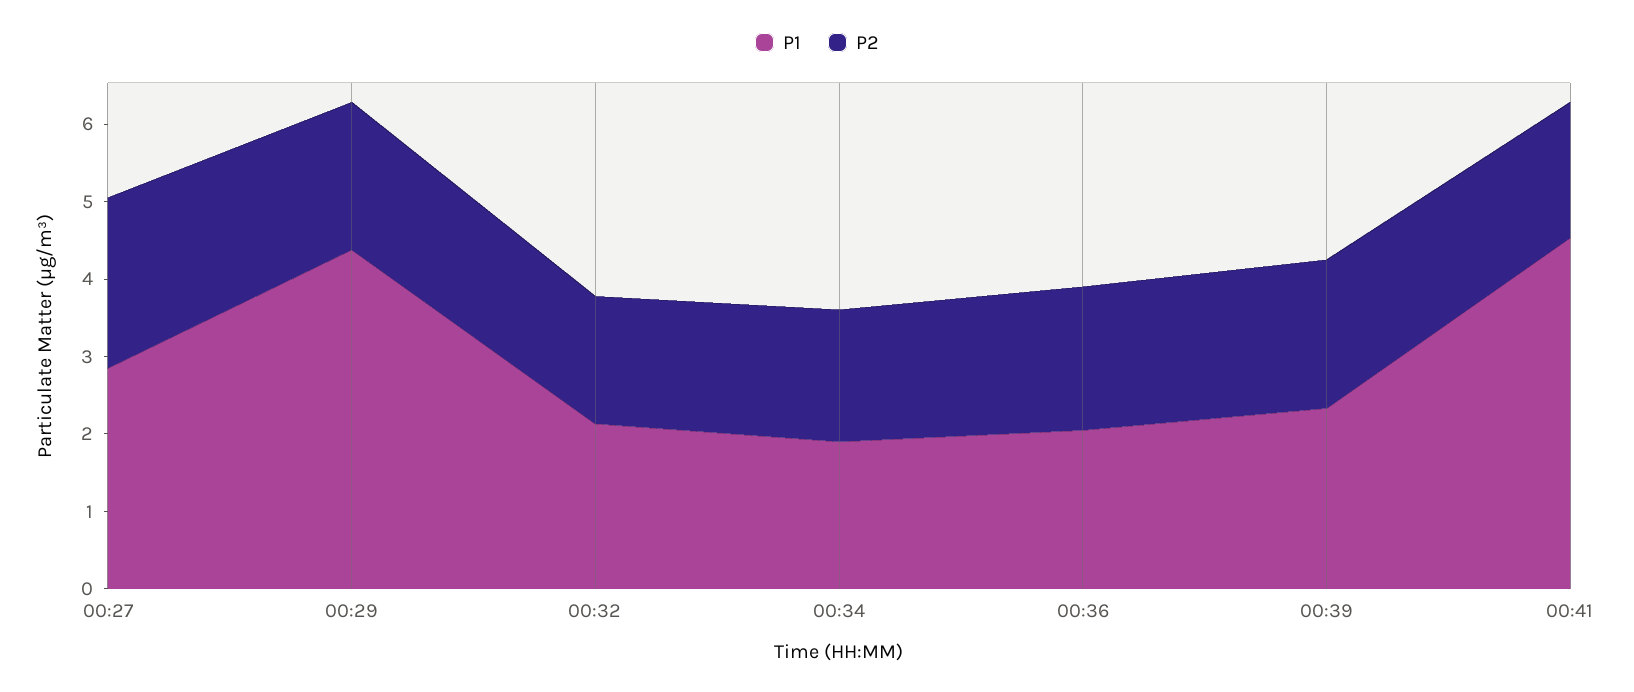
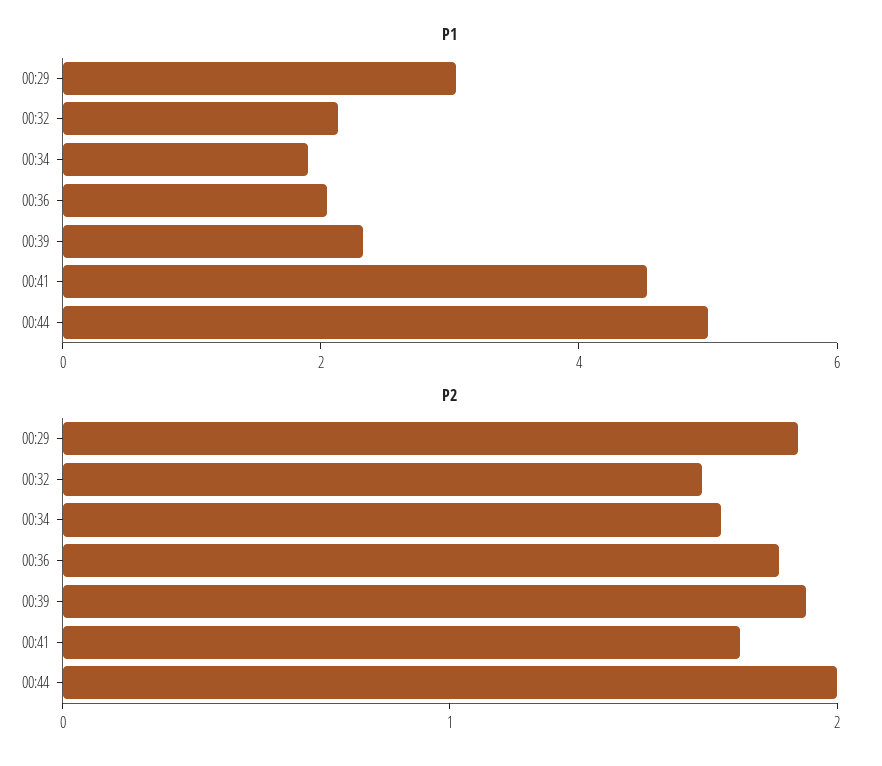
P1, 00:27: 2.8 -> none
P2, 00:27: 2.2 -> none
P1, 00:29: 4.4 -> 3
P1, 00:44: none -> 5
P2, 00:44: none -> 2

